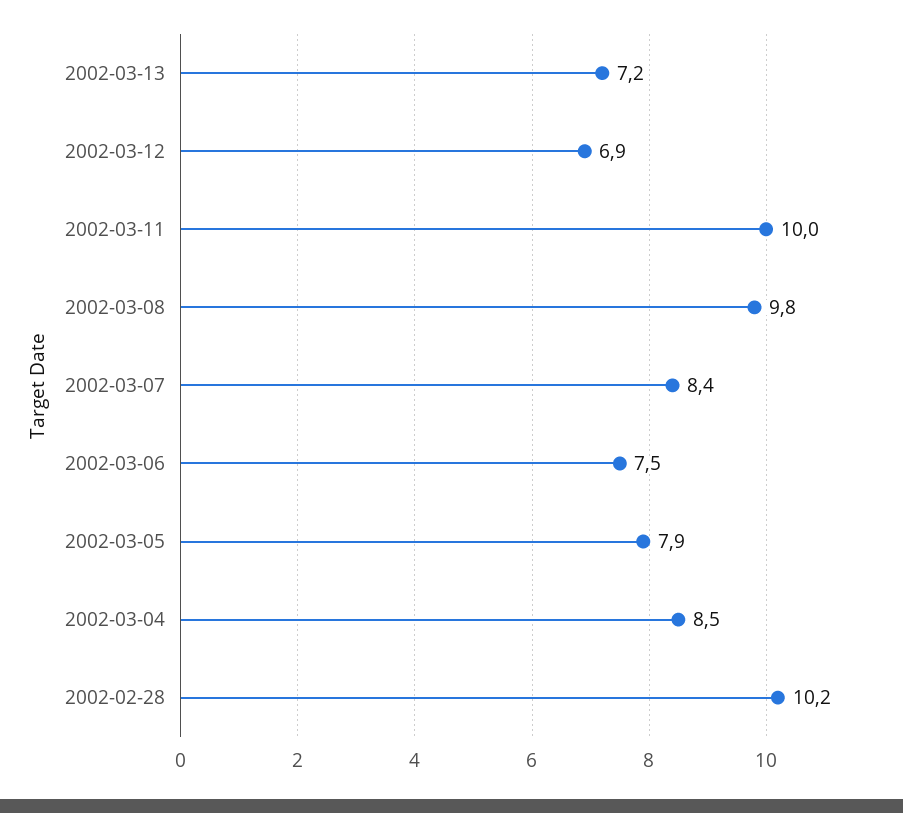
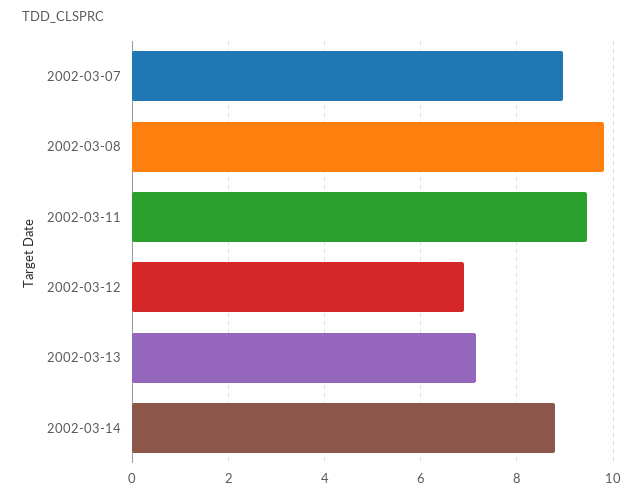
2002-03-11: 10 -> 9.4
2002-03-07: 8.4 -> 9
2002-03-06: 7.5 -> none
2002-03-05: 7.9 -> none
2002-03-04: 8.5 -> none
2002-02-28: 10.2 -> none
2002-03-14: none -> 8.8

